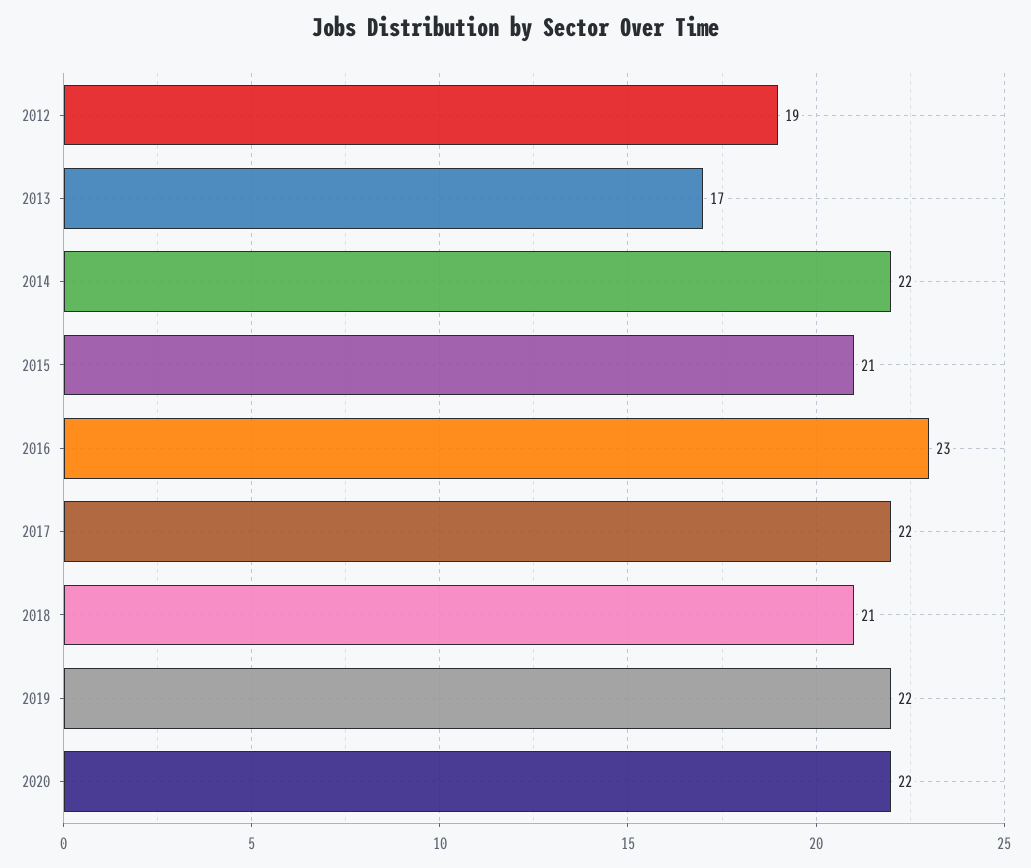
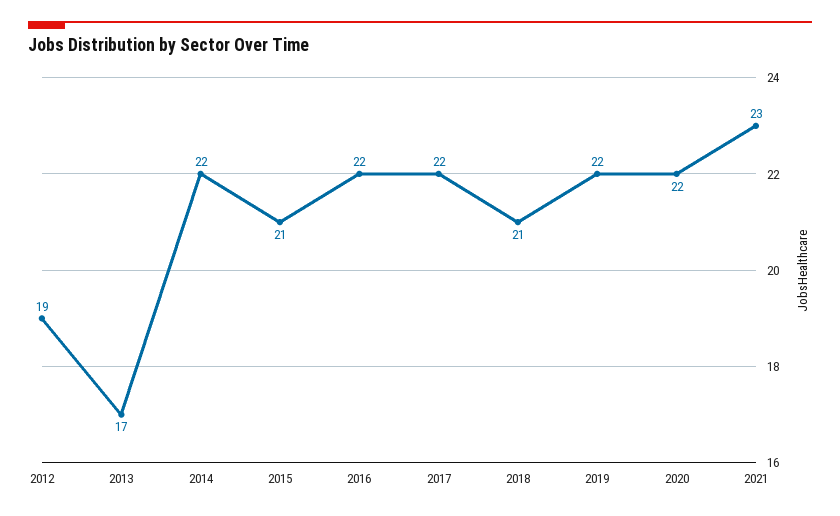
2016: 23 -> 22
2021: none -> 23

